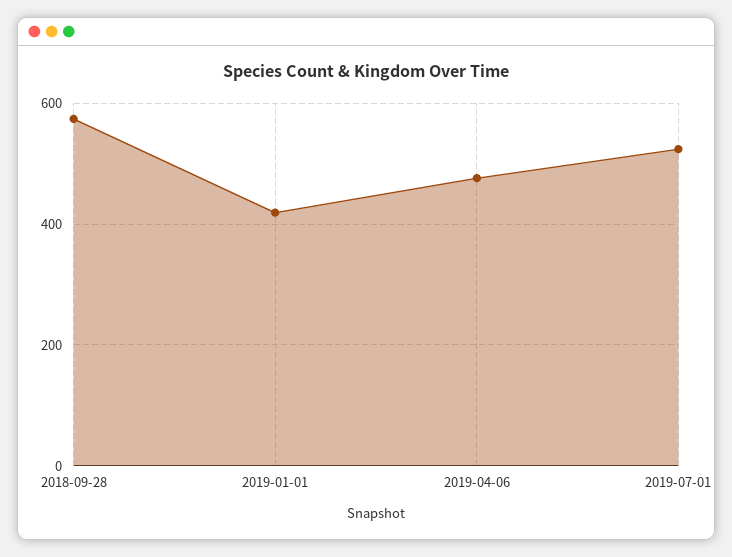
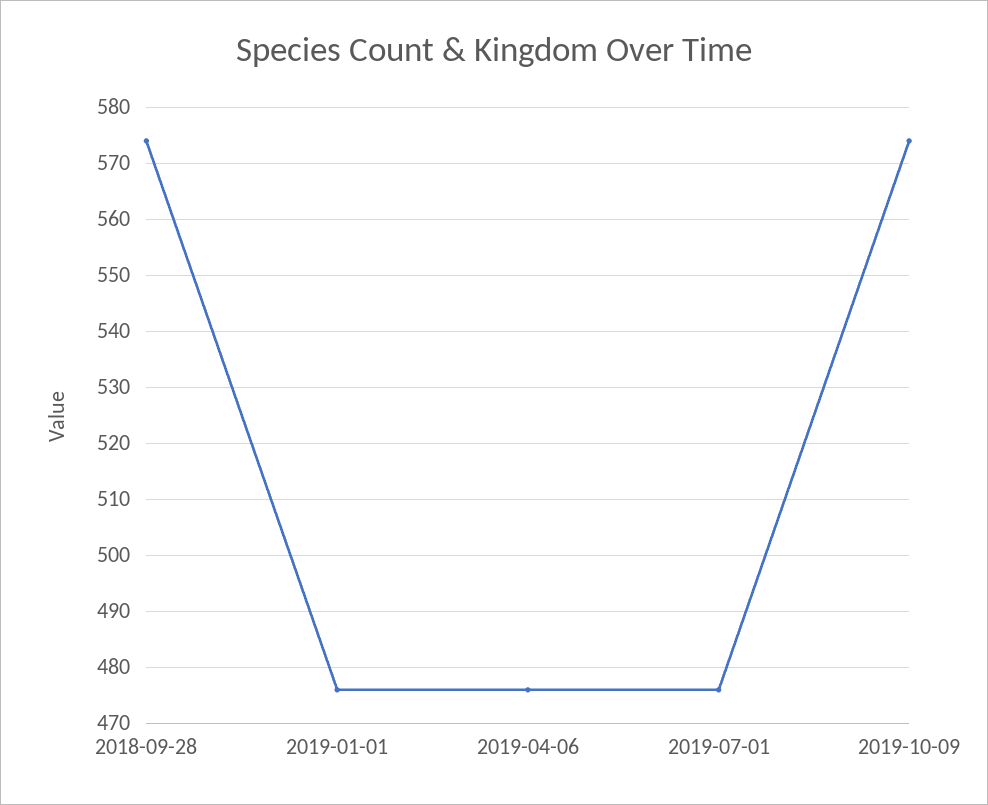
2019-01-01: 420 -> 475
2019-07-01: 520 -> 475
2019-10-09: none -> 575

